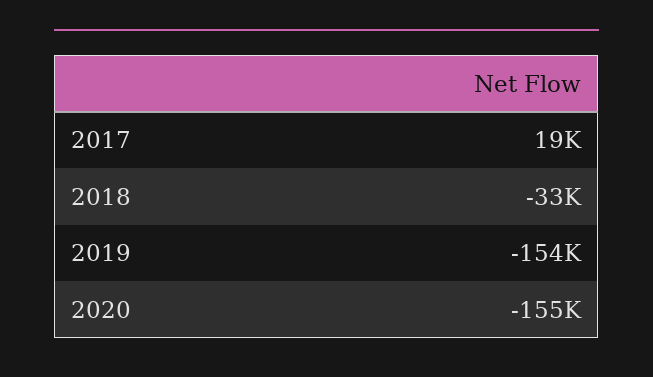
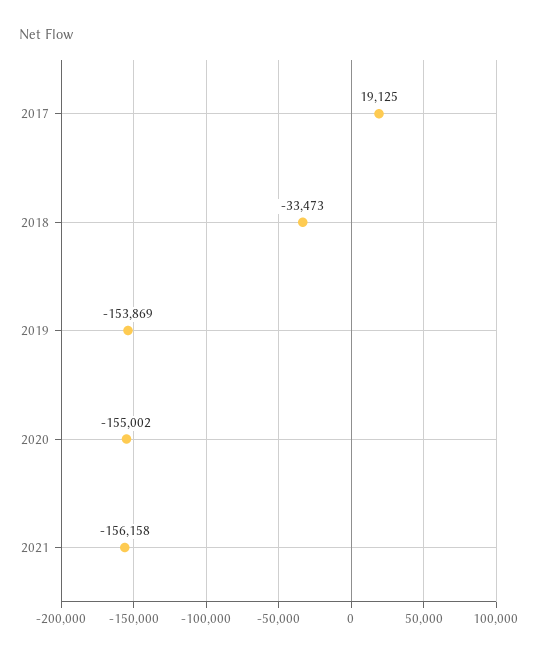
2021: none -> -156158

